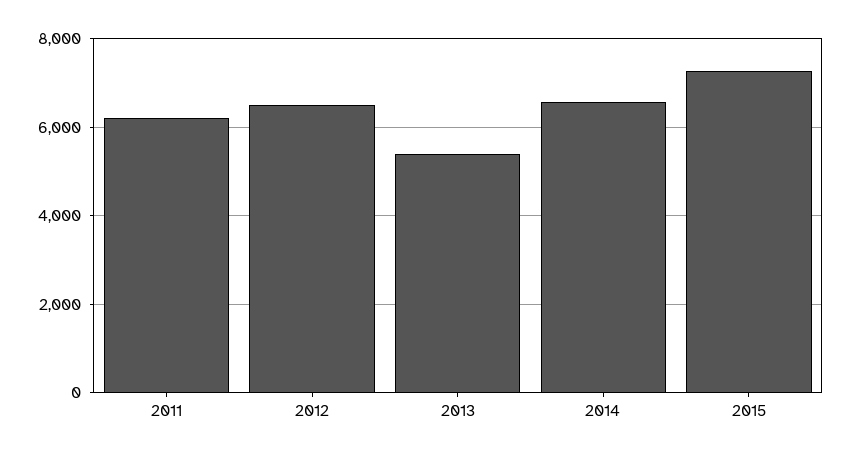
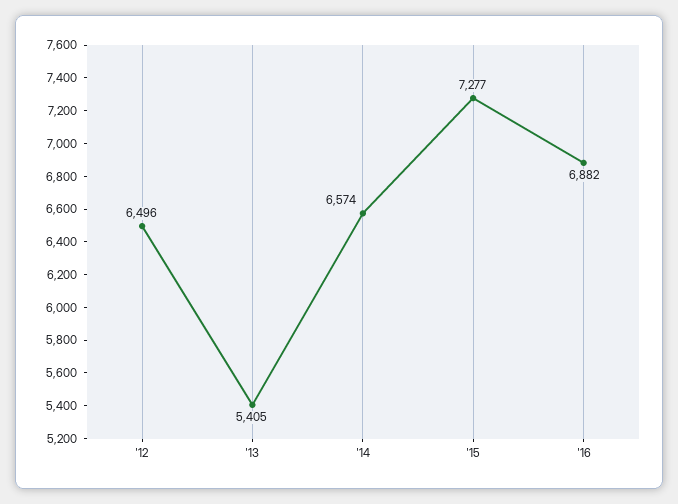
2011: 6200 -> none
'16: none -> 6882

